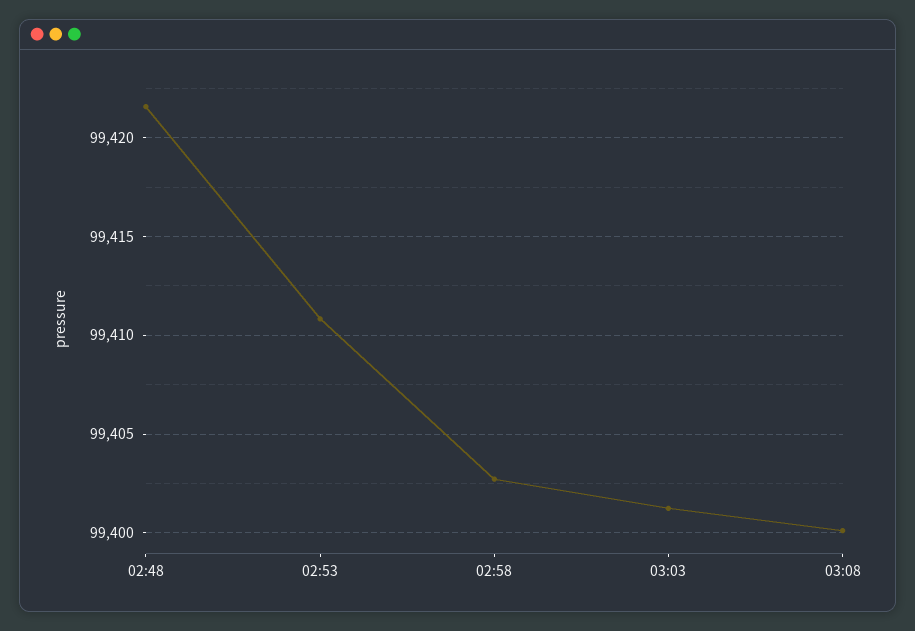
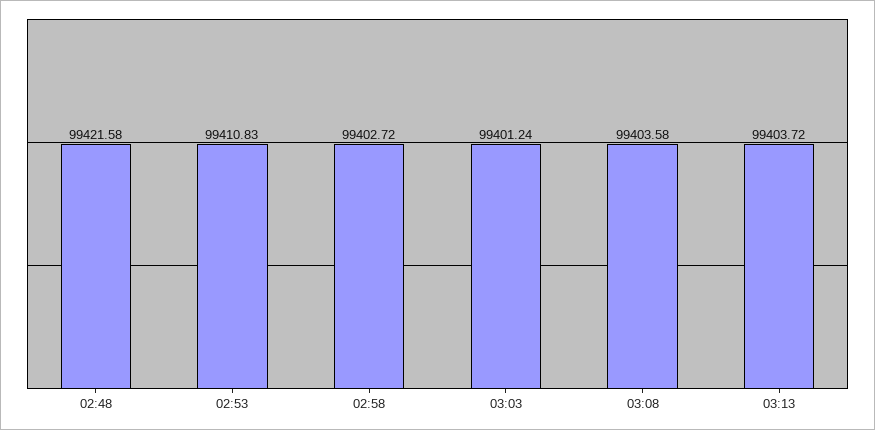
03:08: 99400 -> 99403.58
03:13: none -> 99403.72

